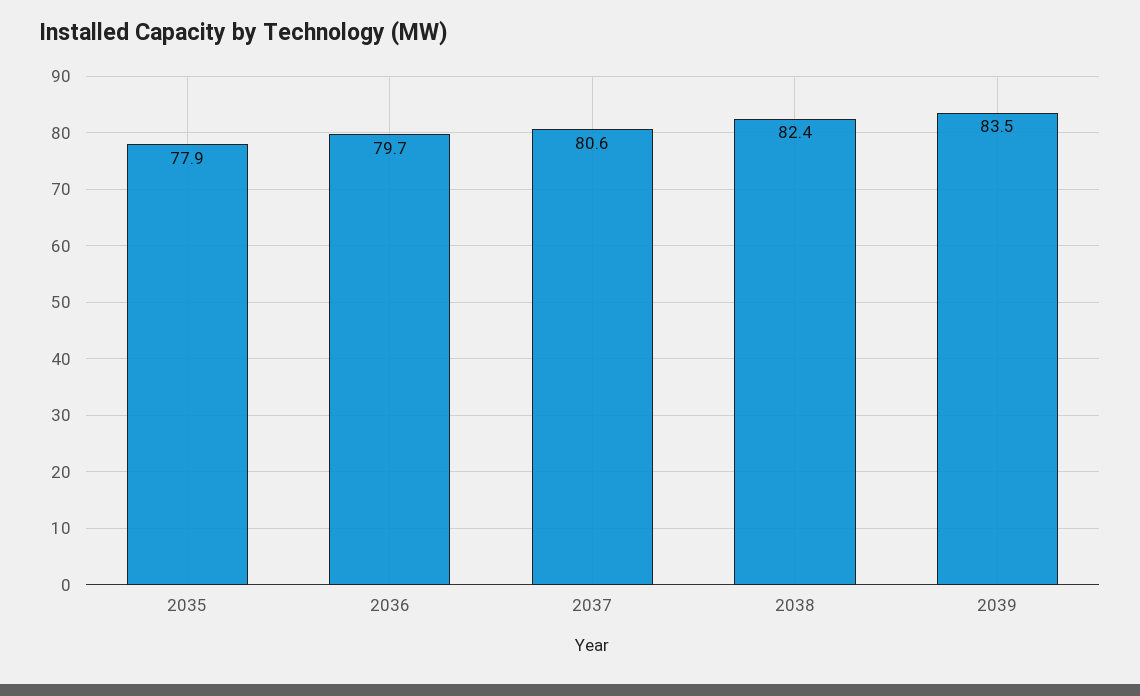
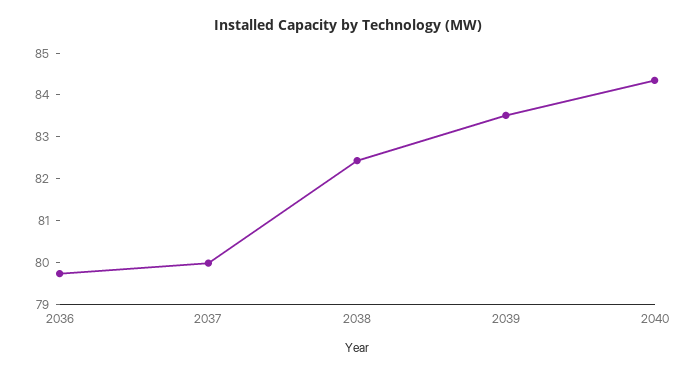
2035: 77.9 -> none
2037: 80.6 -> 80
2040: none -> 84.4

